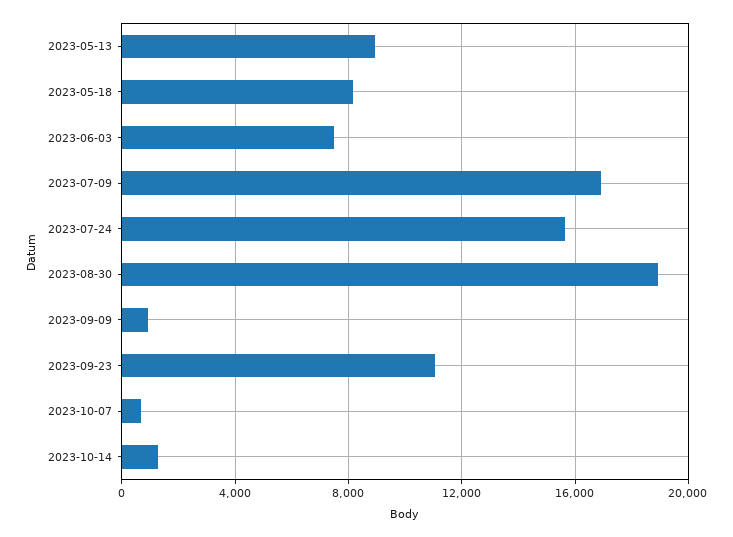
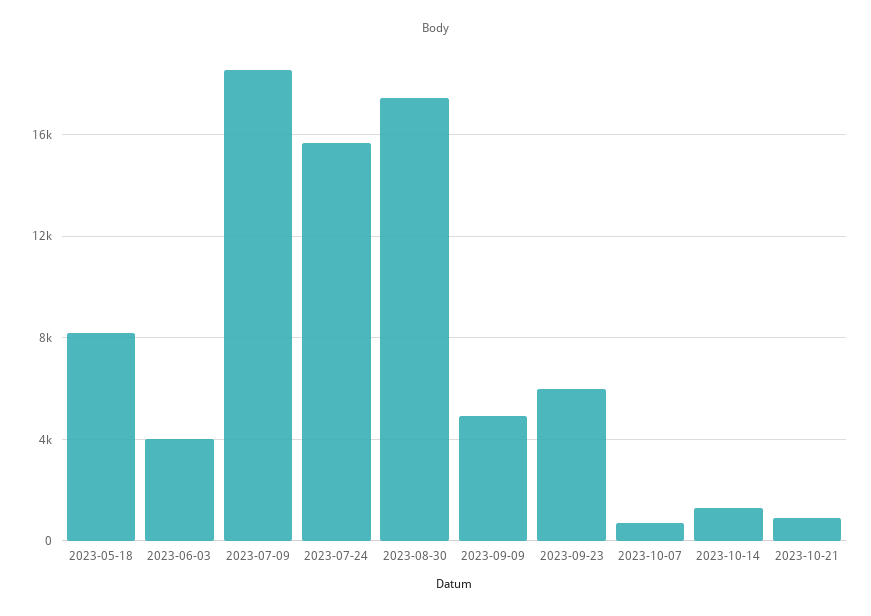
2023-05-13: 9000 -> none
2023-06-03: 7500 -> 4000
2023-07-09: 17000 -> 18500
2023-08-30: 19000 -> 17500
2023-09-09: 1000 -> 5000
2023-09-23: 11000 -> 6000
2023-10-21: none -> 1000

